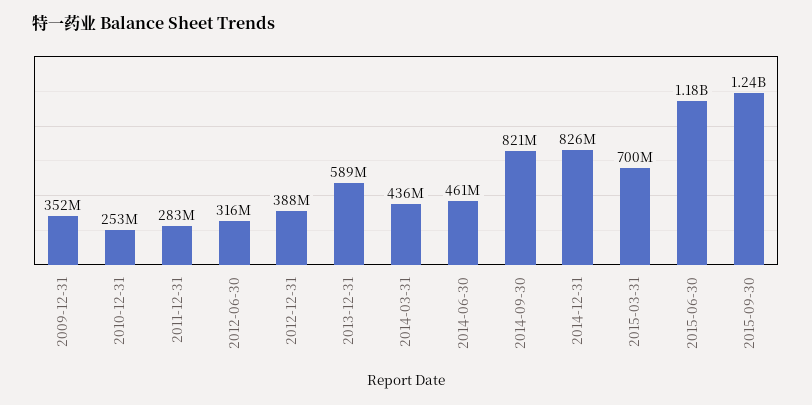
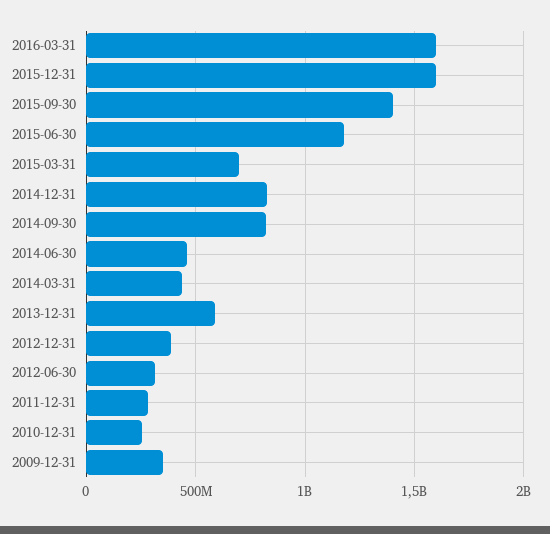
2015-09-30: 1240000000 -> 1400000000
2016-03-31: none -> 1600000000
2015-12-31: none -> 1600000000

